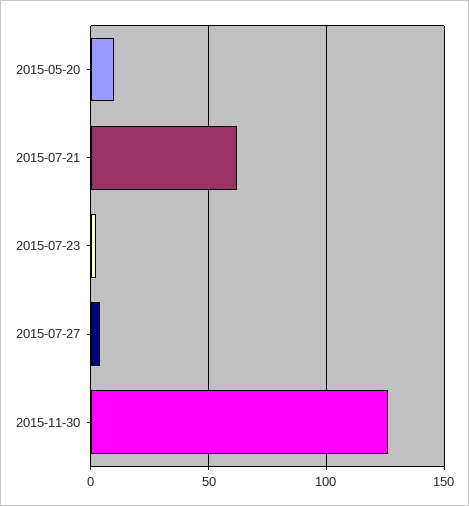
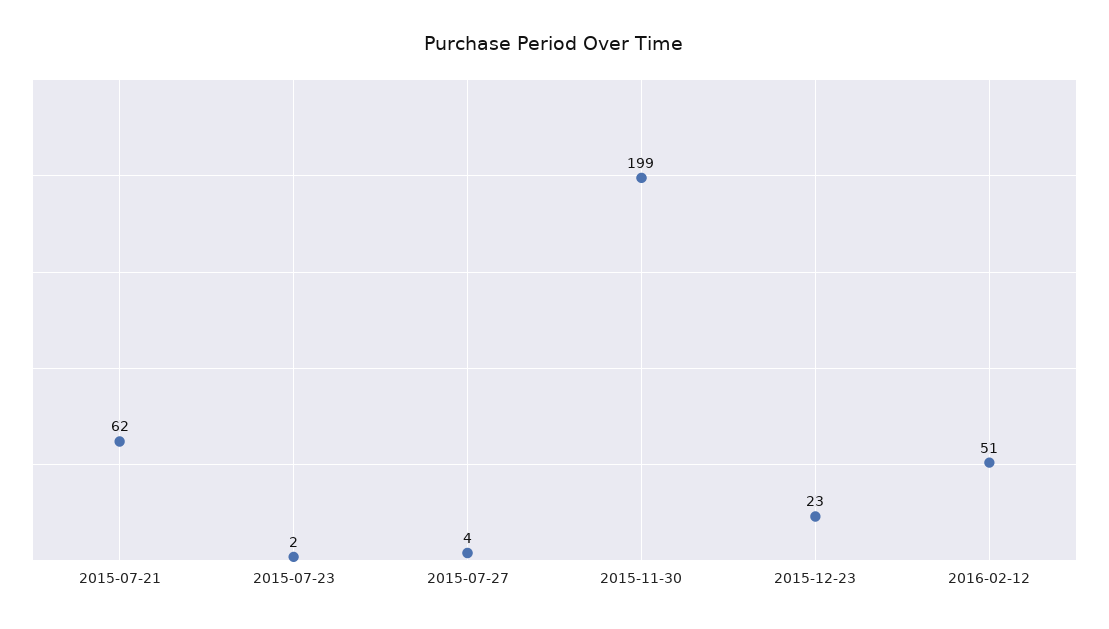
2015-05-20: 10 -> none
2015-11-30: 125 -> 199
2015-12-23: none -> 23
2016-02-12: none -> 51

